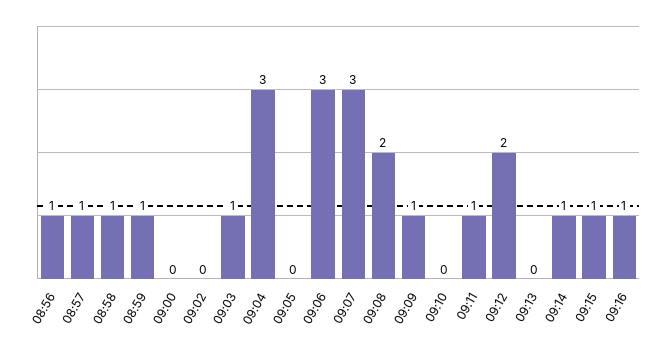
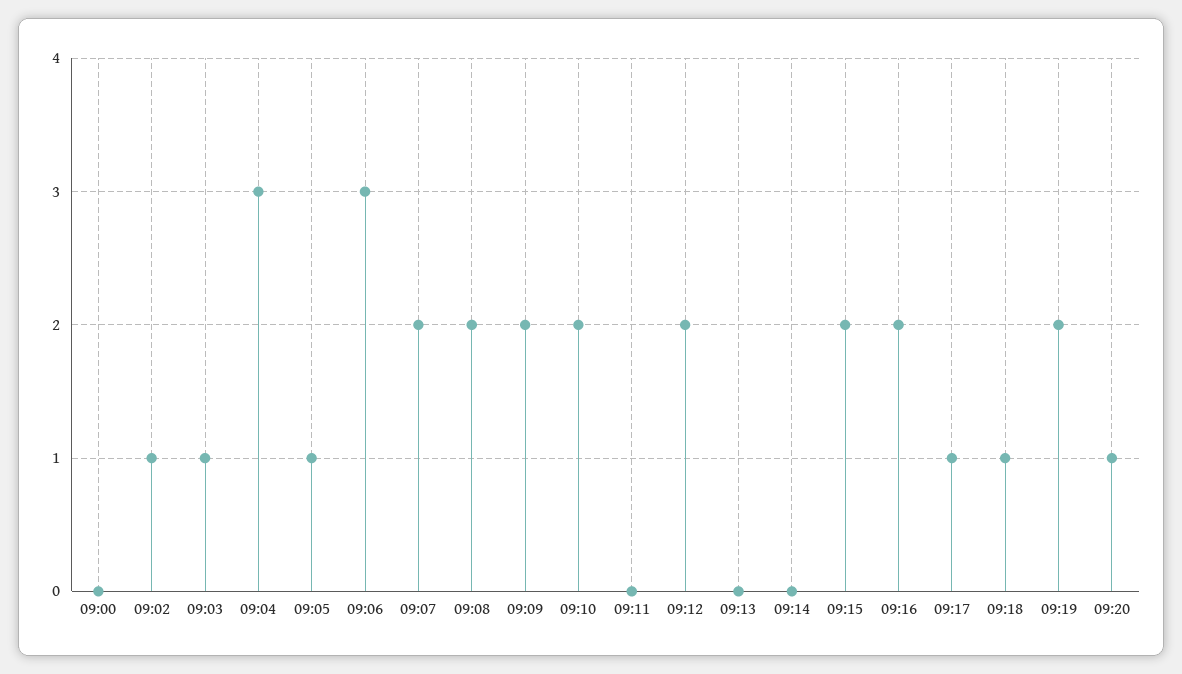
08:56: 1 -> none
08:57: 1 -> none
08:58: 1 -> none
08:59: 1 -> none
09:02: 0 -> 1
09:05: 0 -> 1
09:07: 3 -> 2
09:09: 1 -> 2
09:10: 0 -> 2
09:11: 1 -> 0
09:14: 1 -> 0
09:15: 1 -> 2
09:16: 1 -> 2
09:17: none -> 1
09:18: none -> 1
09:19: none -> 2
09:20: none -> 1

